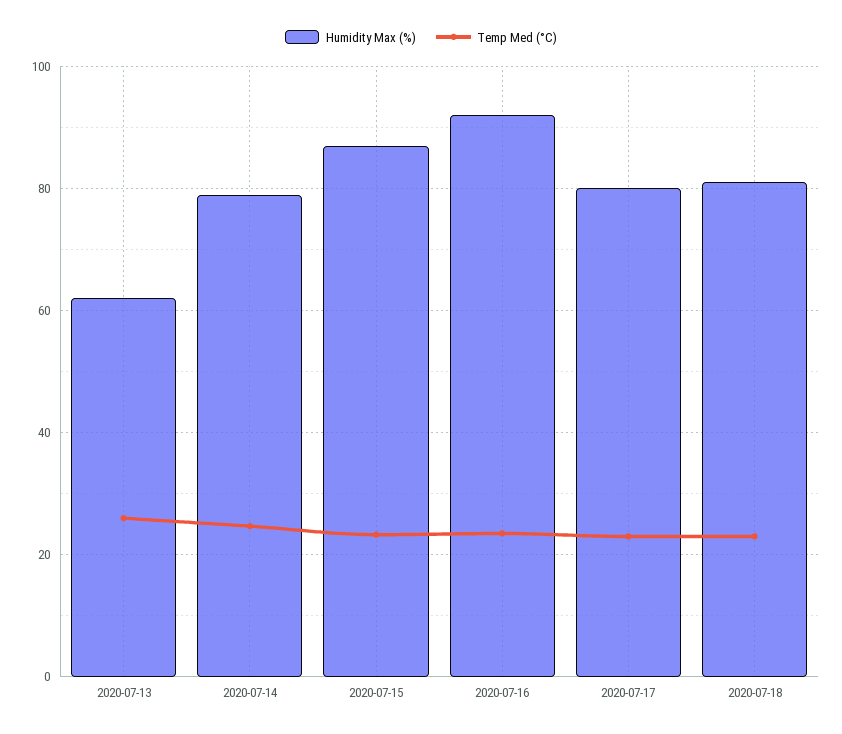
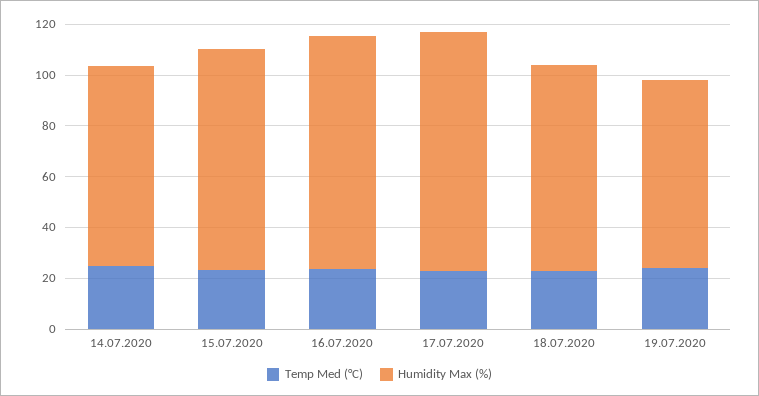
Humidity Max (%), 2020-07-13: 62 -> none
Temp Med (°C), 2020-07-13: 26 -> none
Humidity Max (%), 2020-07-17: 80 -> 95
Temp Med (°C), 19.07.2020: none -> 25
Humidity Max (%), 19.07.2020: none -> 75

